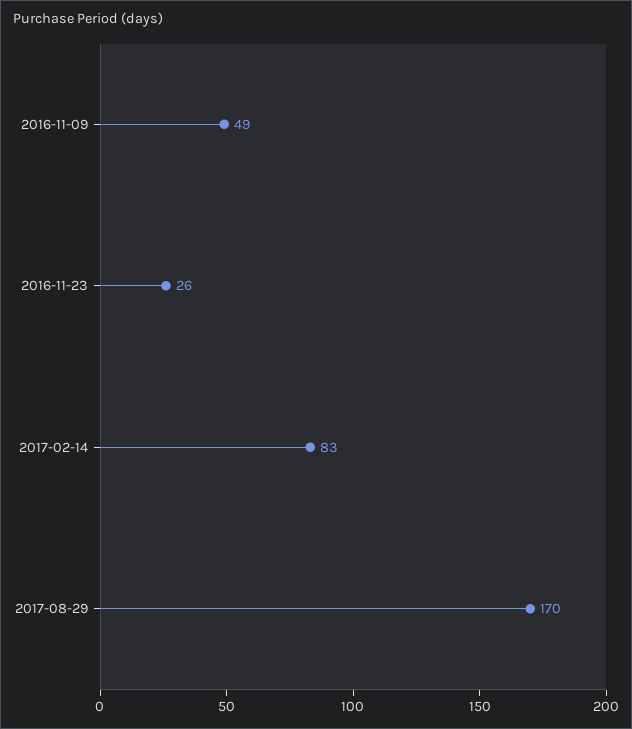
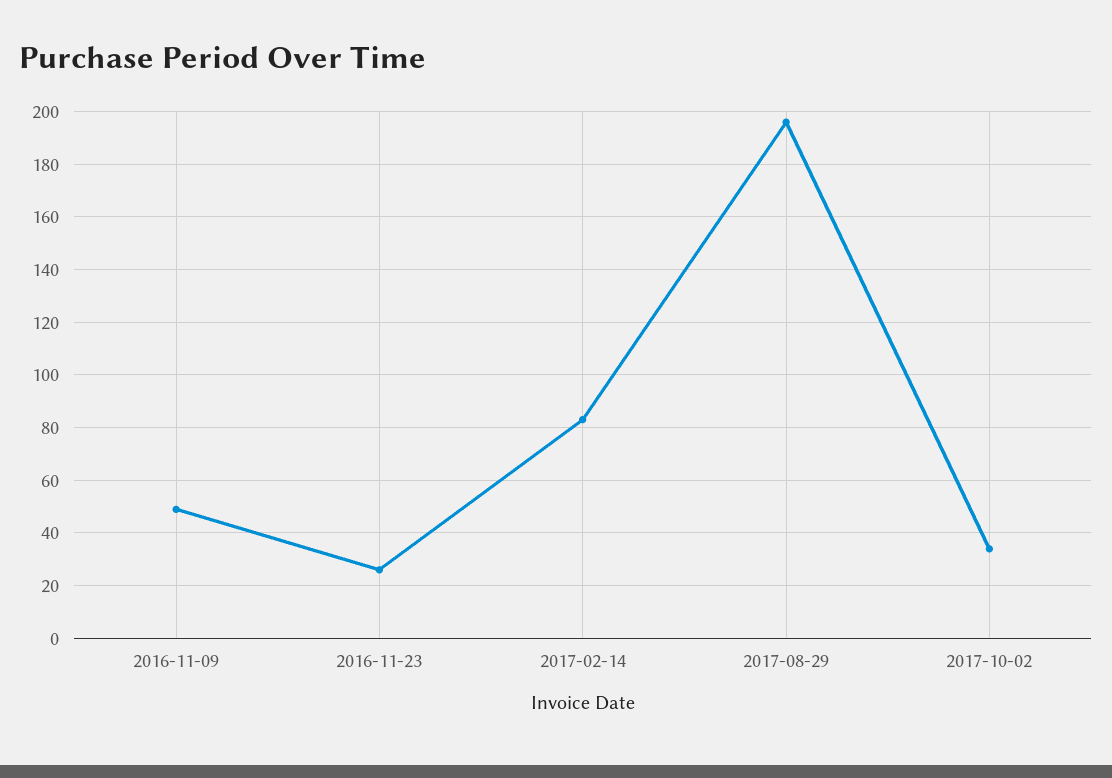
2017-08-29: 170 -> 195
2017-10-02: none -> 35

